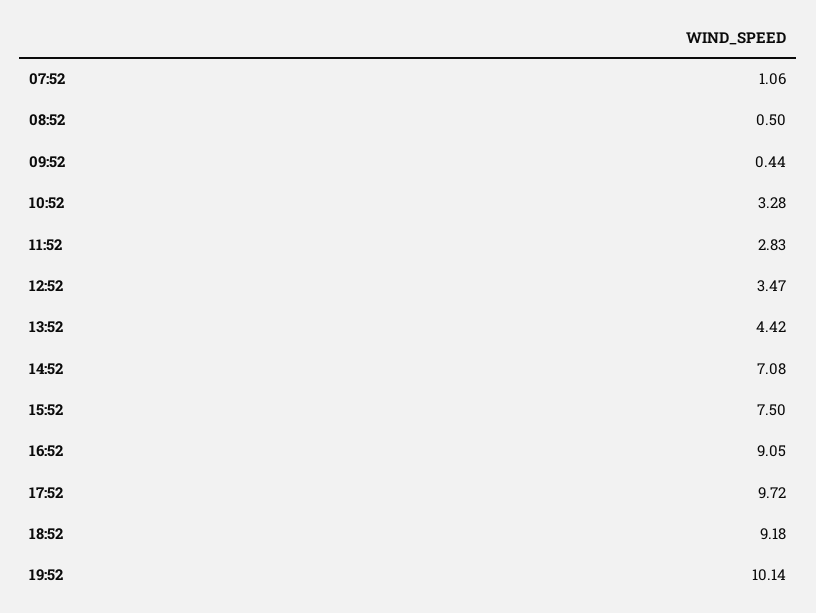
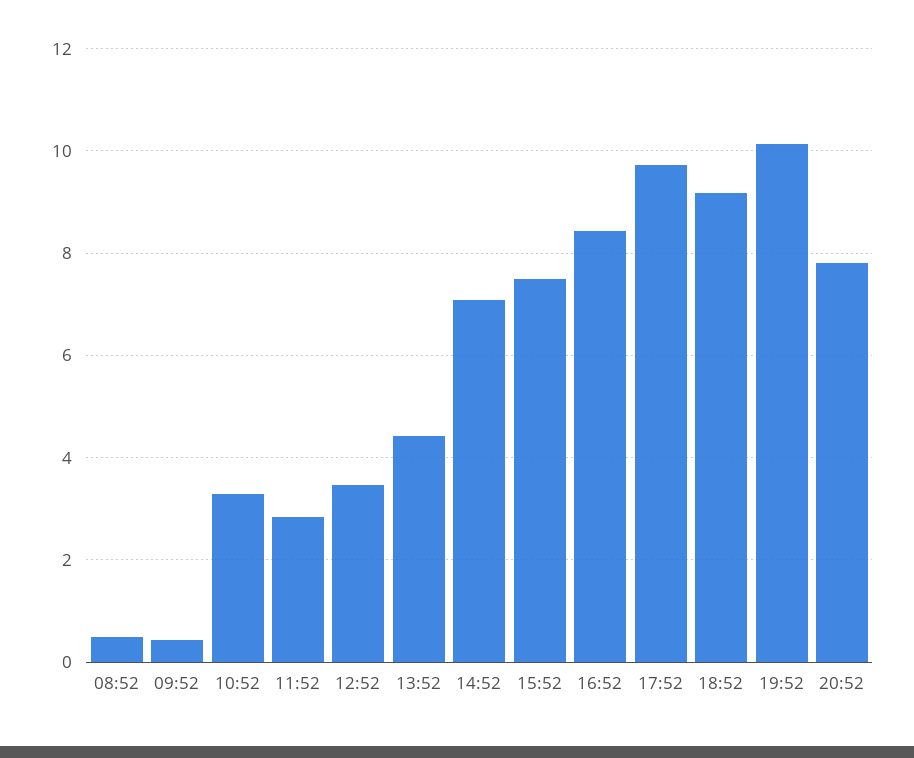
07:52: 1.06 -> none
16:52: 9.05 -> 8.4
20:52: none -> 7.8

